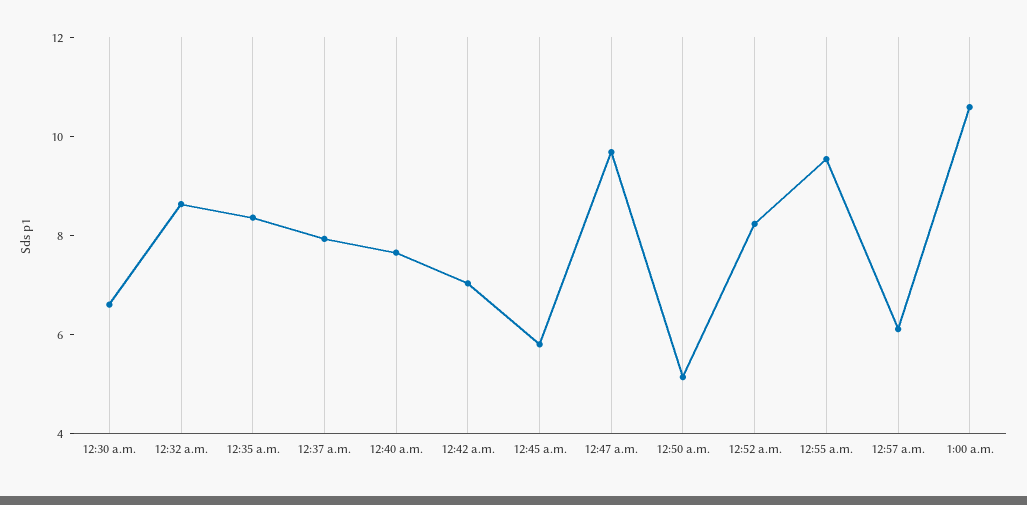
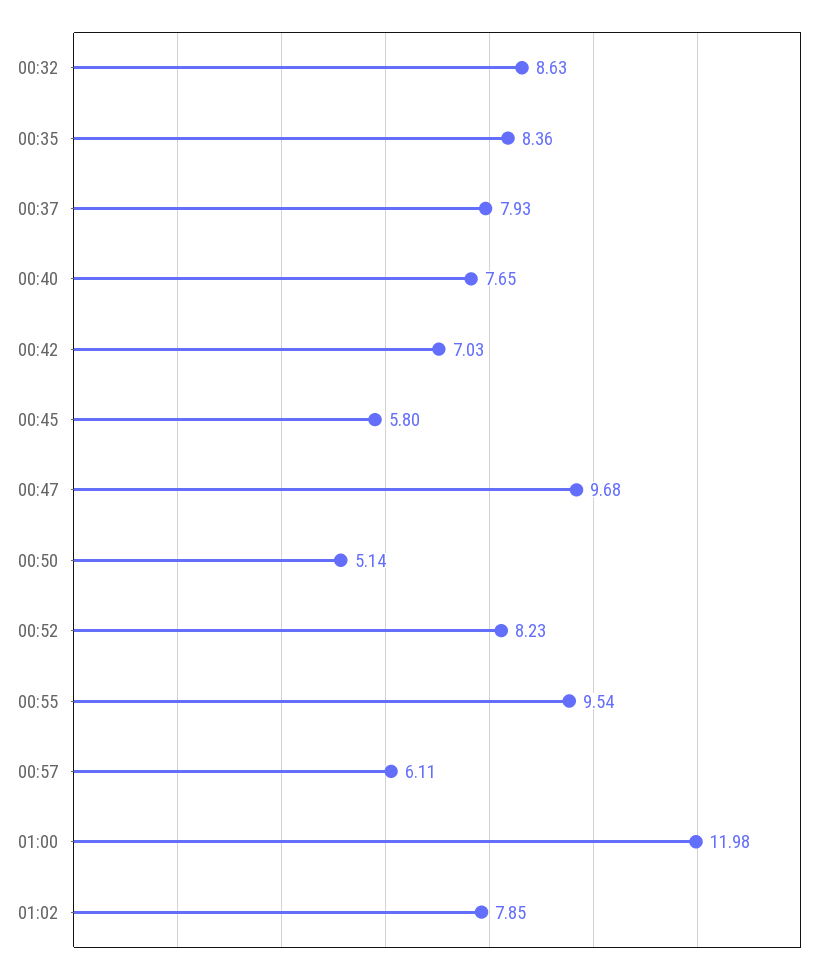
12:30 a.m.: 6.5 -> none
1:00 a.m.: 10.5 -> 11.98
01:02: none -> 7.85

